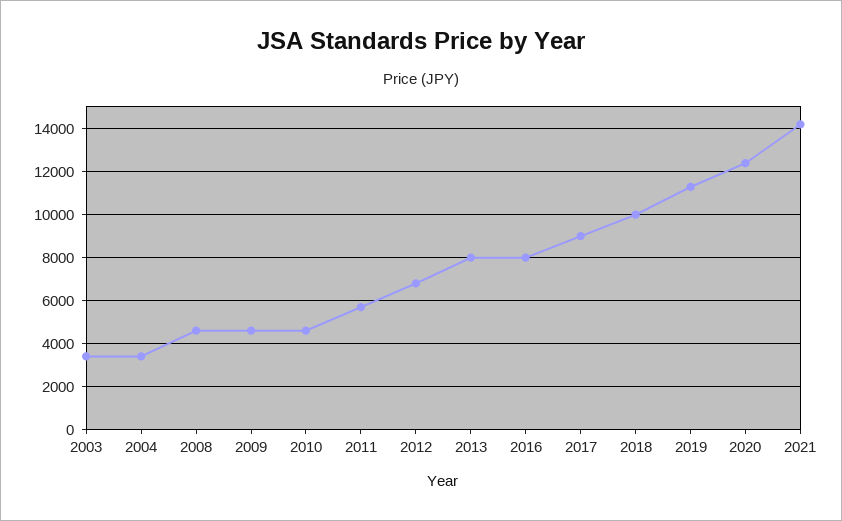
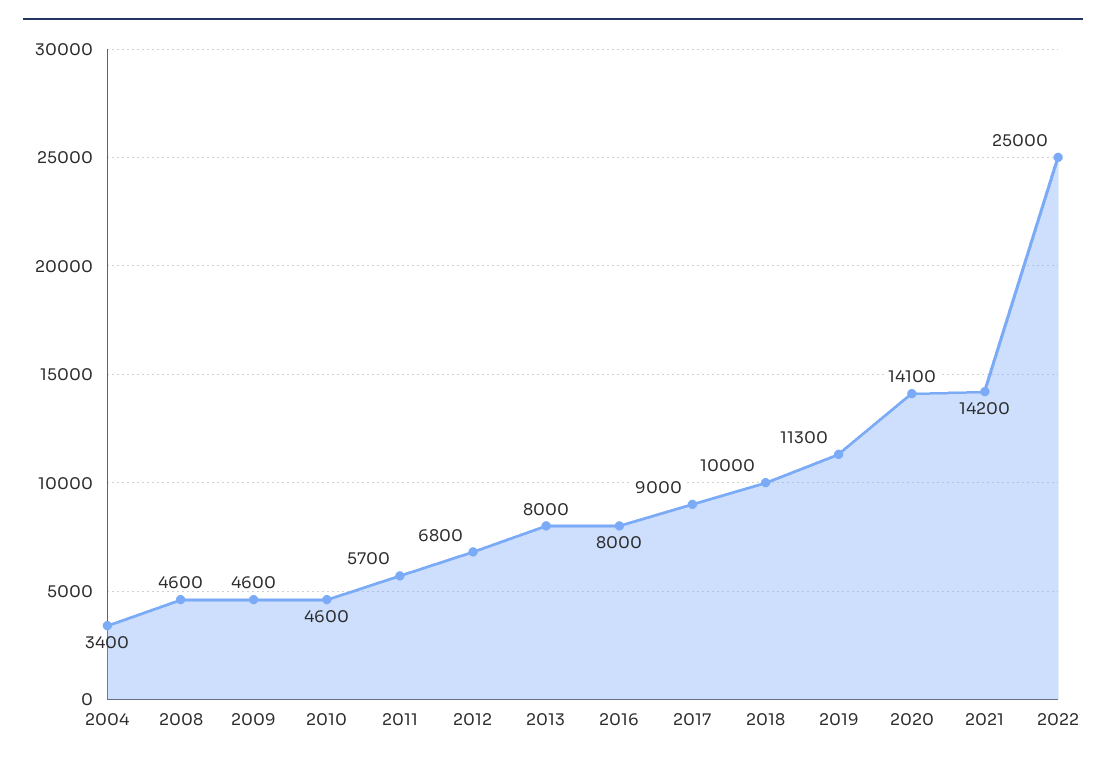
2003: 3500 -> none
2020: 12500 -> 14100
2022: none -> 25000

